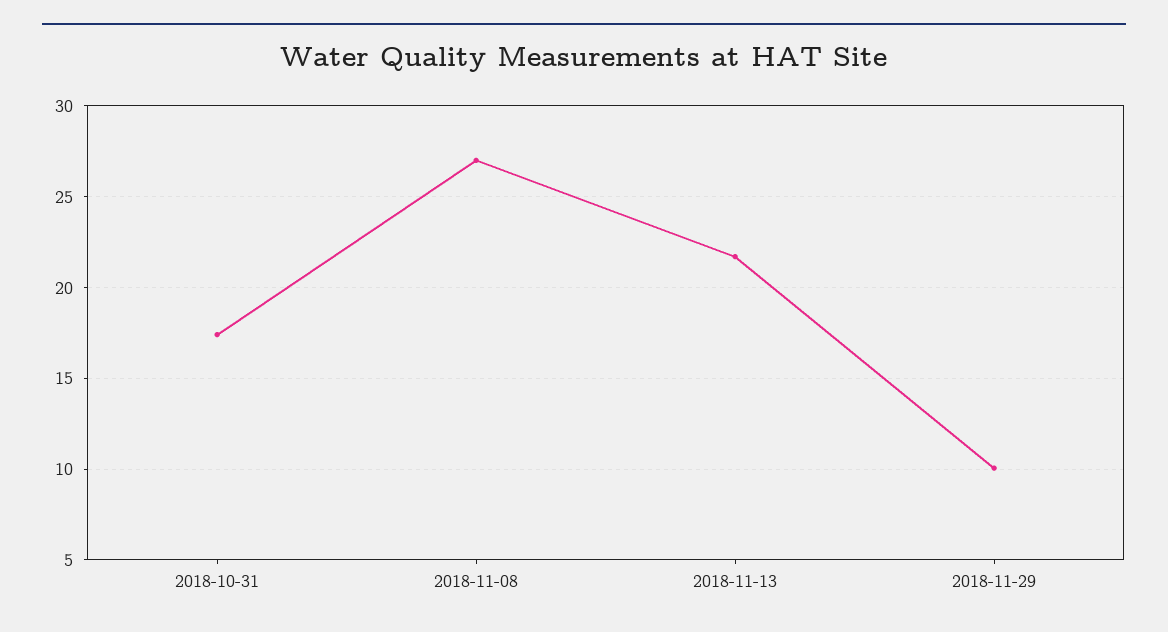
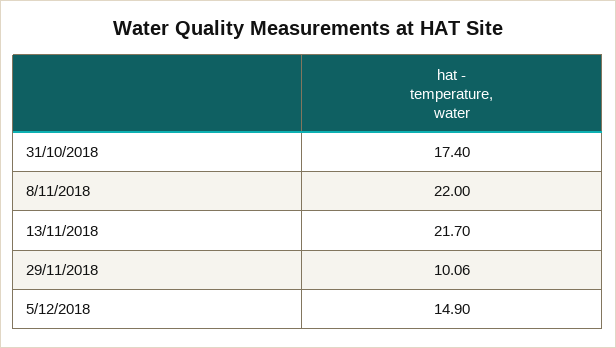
2018-11-08: 27 -> 22
5/12/2018: none -> 14.9

